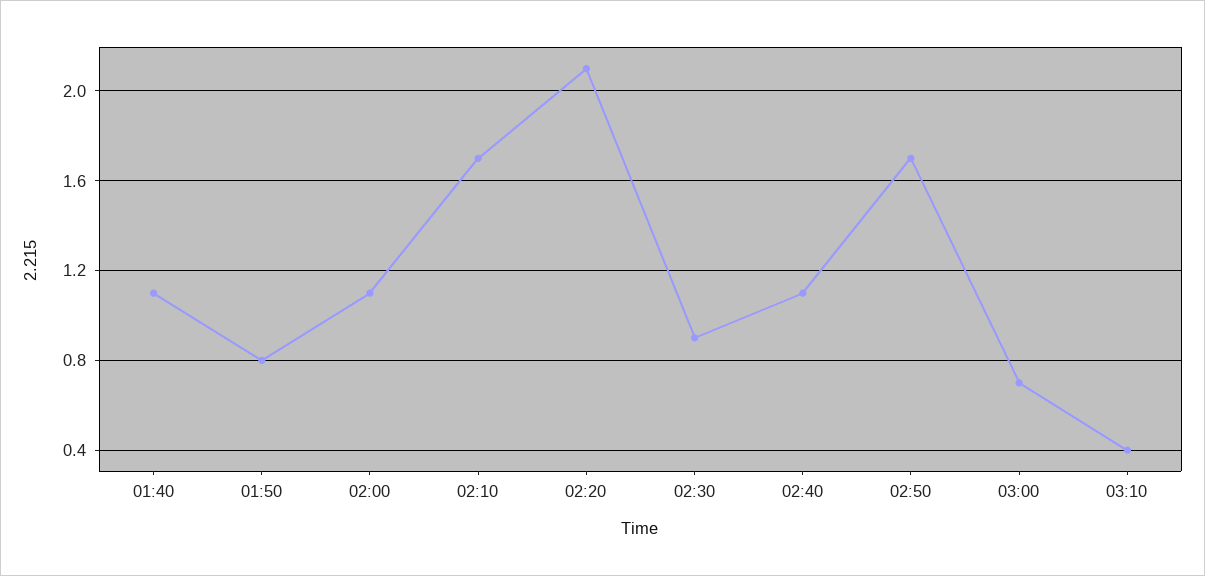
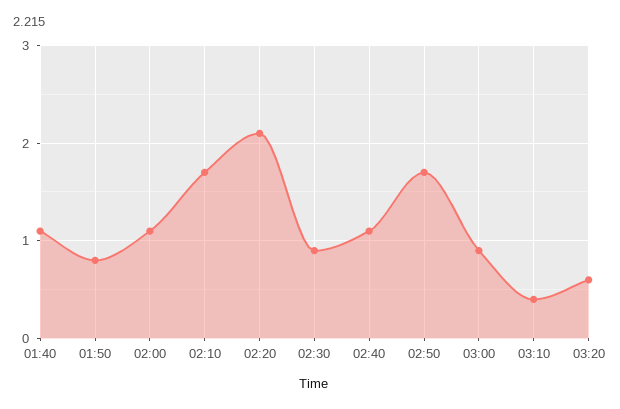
03:00: 0.7 -> 0.9
03:20: none -> 0.6

